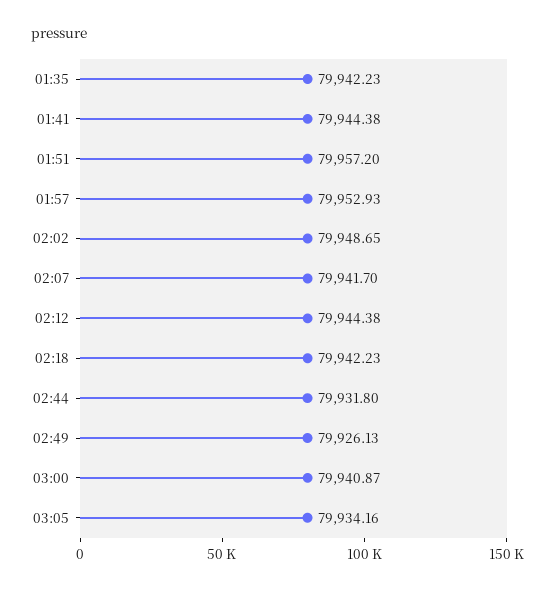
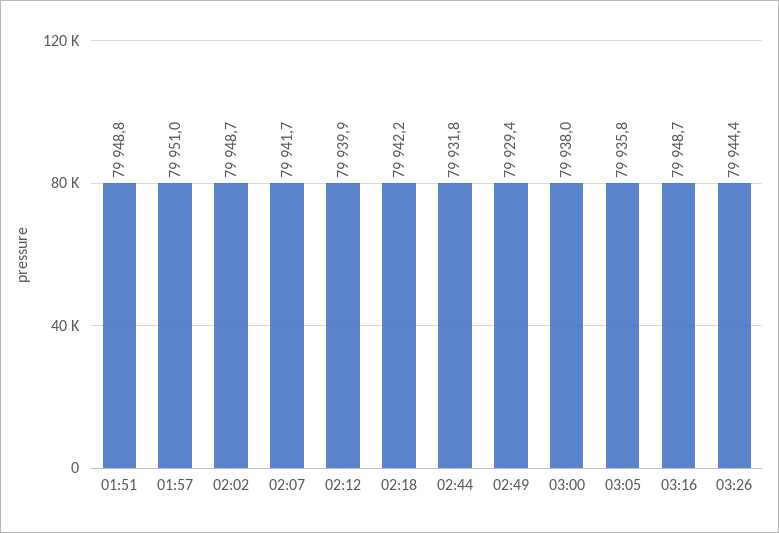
01:35: 79942.23 -> none
01:41: 79944.38 -> none
01:51: 79957.2 -> 79948.8
01:57: 79952.93 -> 79951
02:12: 79944.38 -> 79939.9
02:49: 79926.13 -> 79929.4
03:00: 79940.87 -> 79938
03:05: 79934.16 -> 79935.8
03:16: none -> 79948.7
03:26: none -> 79944.4

